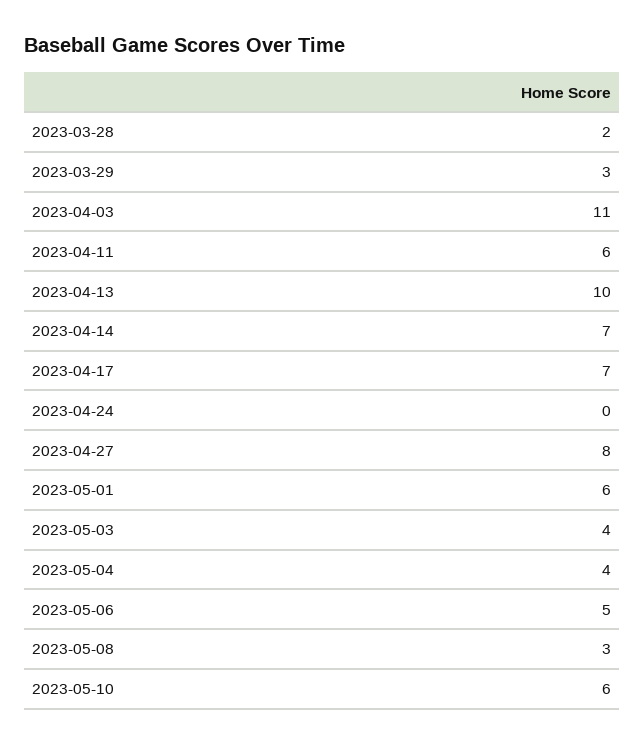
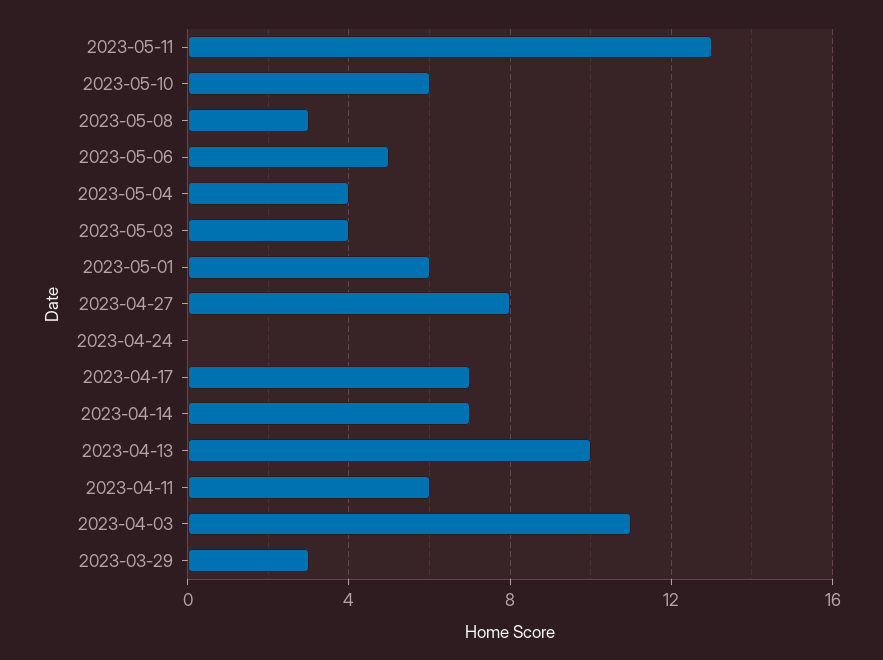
2023-03-28: 2 -> none
2023-05-11: none -> 13

